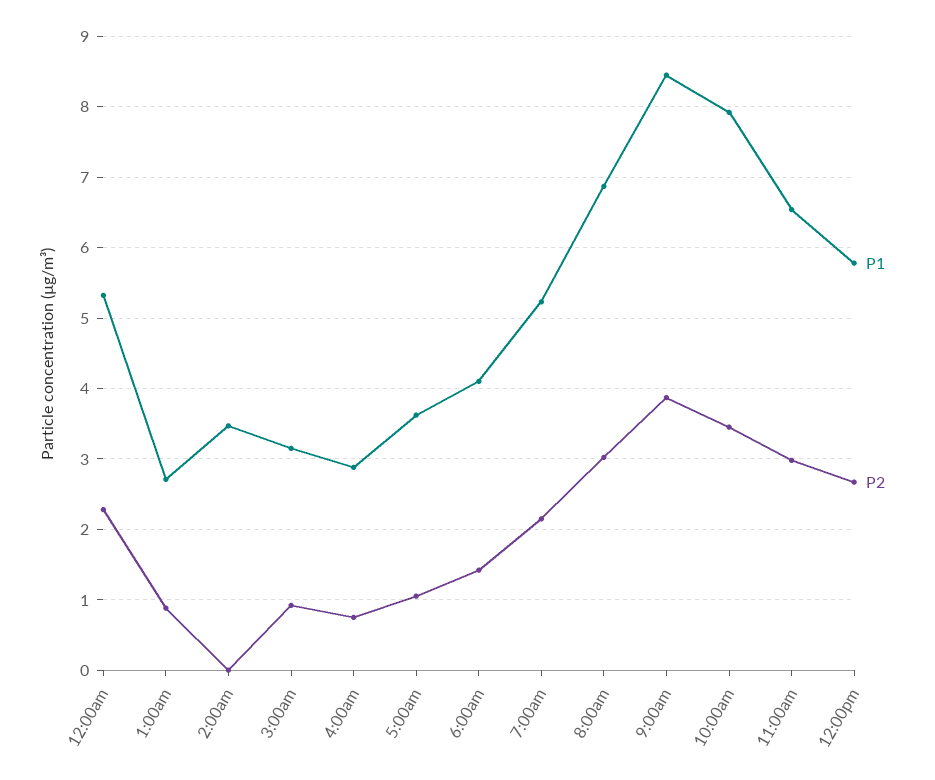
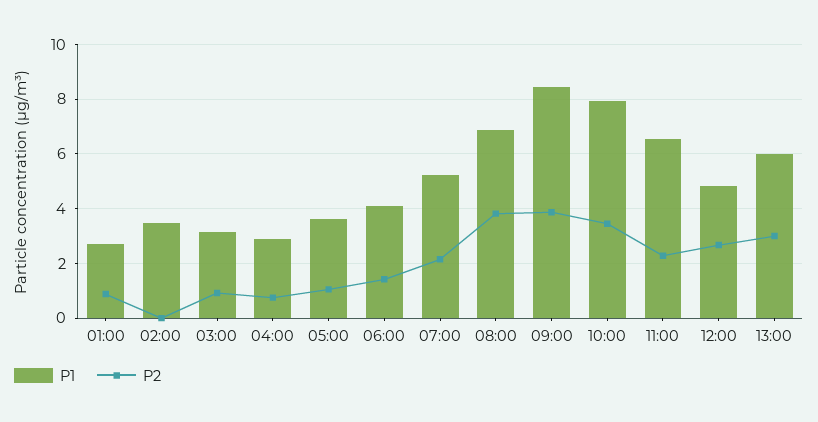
P1, 12:00am: 5.3 -> none
P2, 12:00am: 2.3 -> none
P2, 8:00am: 3 -> 3.75
P2, 11:00am: 3 -> 2.25
P1, 12:00pm: 5.8 -> 4.75
P1, 13:00: none -> 6
P2, 13:00: none -> 3

